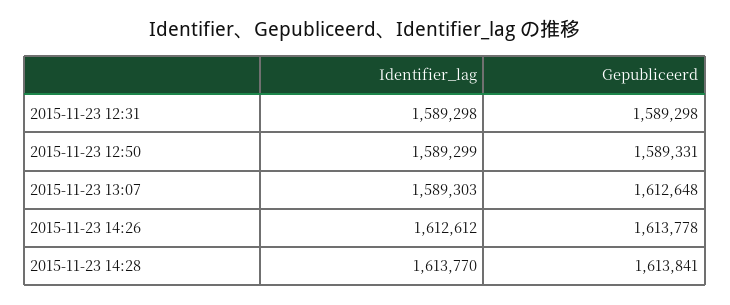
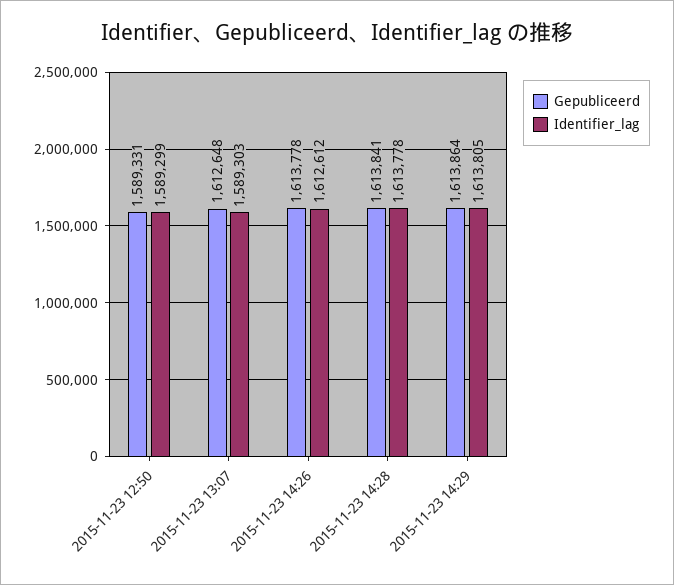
Identifier_lag, 2015-11-23 12:31: 1589298 -> none
Gepubliceerd, 2015-11-23 12:31: 1589298 -> none
Identifier_lag, 2015-11-23 14:28: 1613770 -> 1613778
Gepubliceerd, 2015-11-23 14:29: none -> 1613864
Identifier_lag, 2015-11-23 14:29: none -> 1613805

